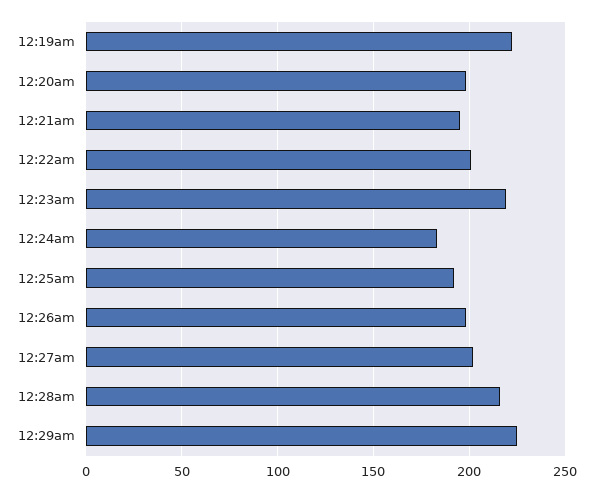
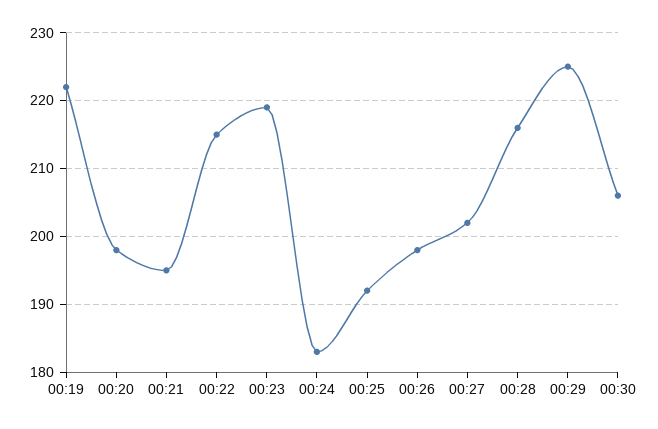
12:22am: 200 -> 215
00:30: none -> 206

